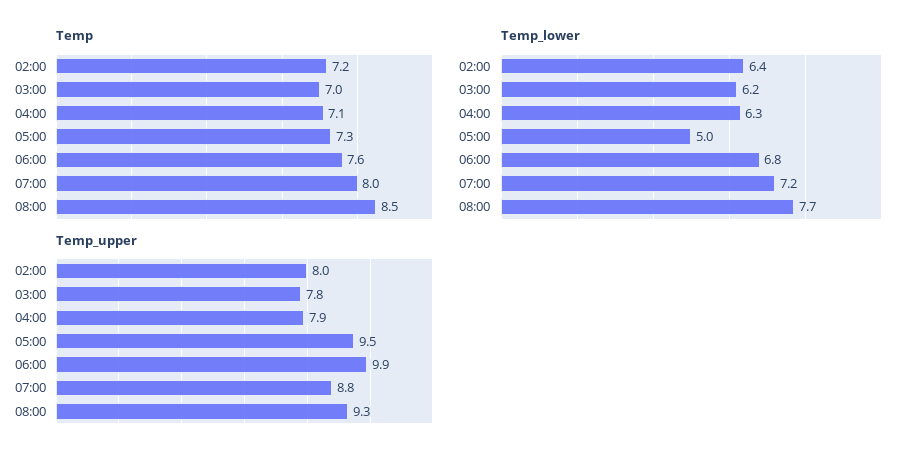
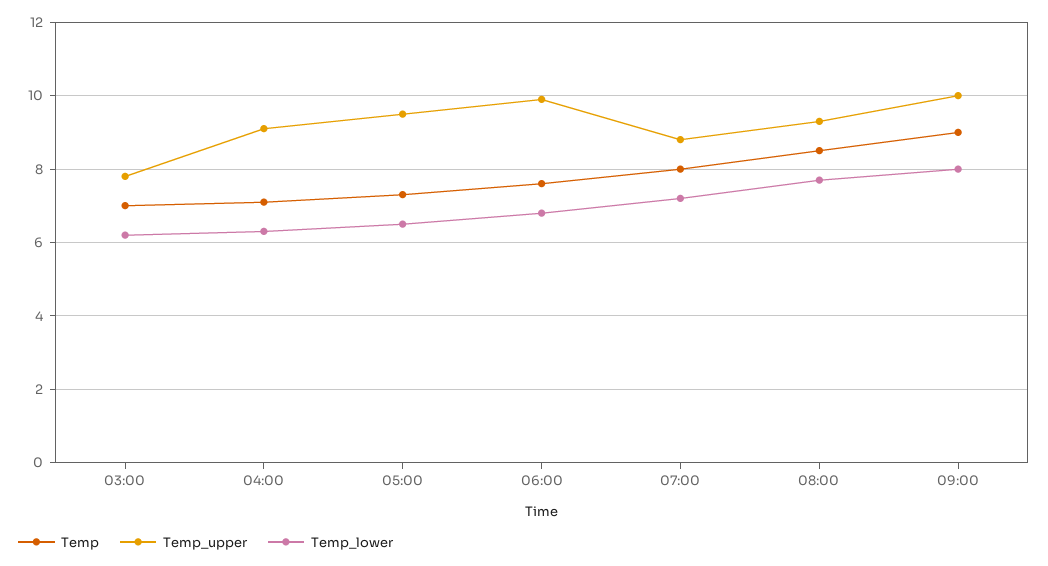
Temp, 02:00: 7.2 -> none
Temp_lower, 02:00: 6.4 -> none
Temp_lower, 05:00: 5 -> 6.5
Temp_upper, 02:00: 8 -> none
Temp_upper, 04:00: 7.9 -> 9
Temp, 09:00: none -> 9
Temp_upper, 09:00: none -> 10
Temp_lower, 09:00: none -> 8

